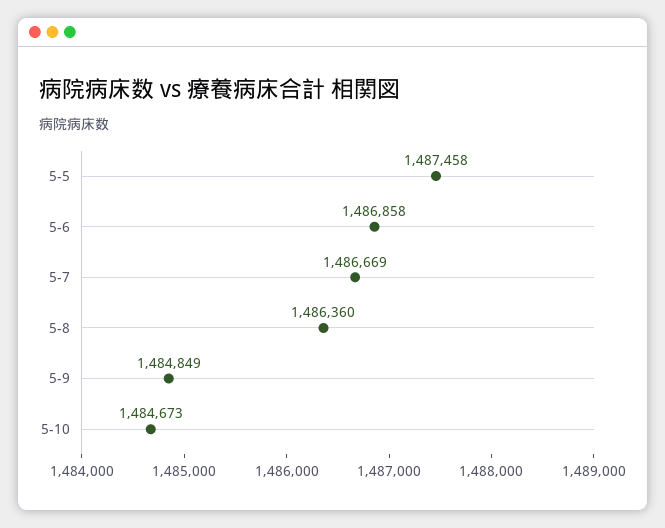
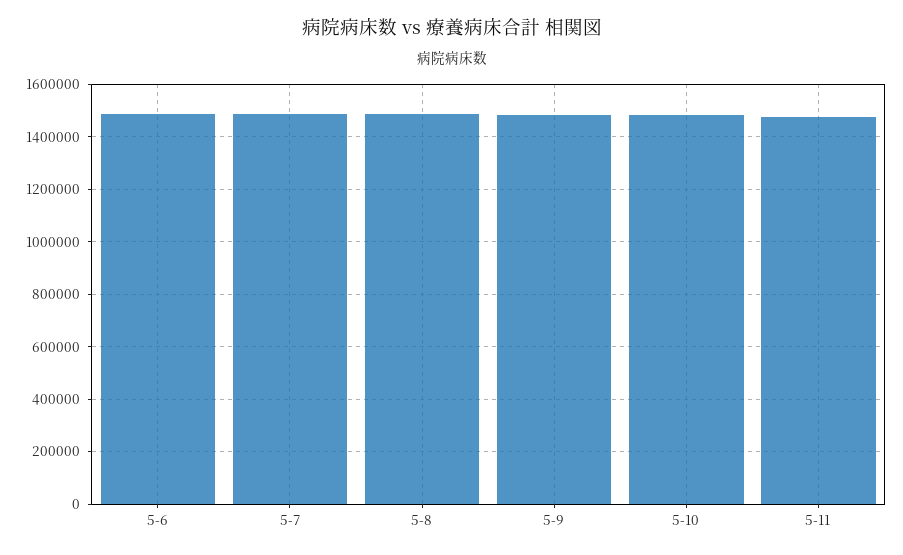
5-5: 1487458 -> none
5-11: none -> 1475000

